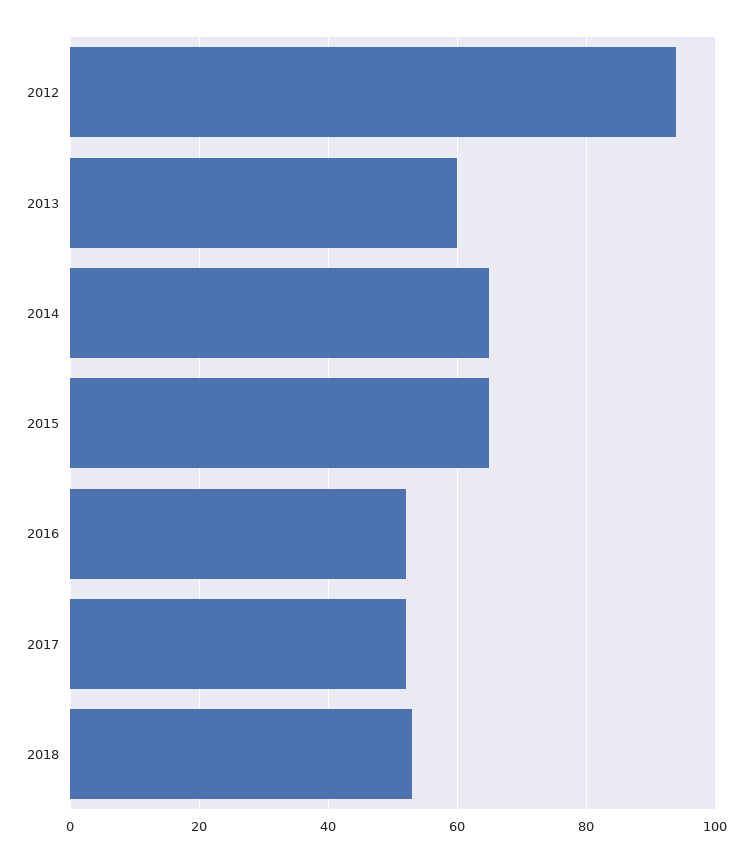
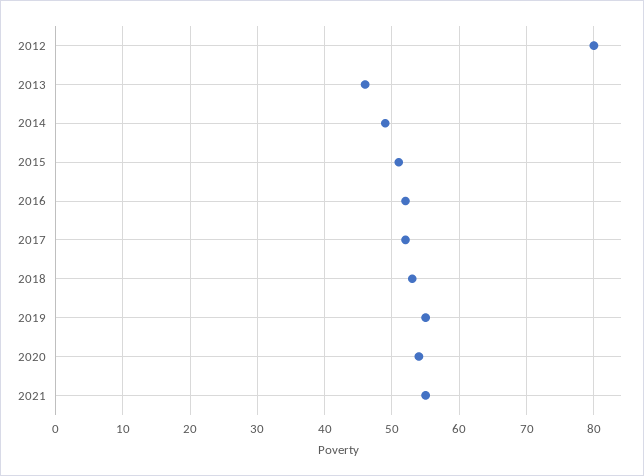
2012: 95 -> 80
2013: 60 -> 46
2014: 65 -> 49
2015: 65 -> 51
2019: none -> 55
2020: none -> 54
2021: none -> 55

